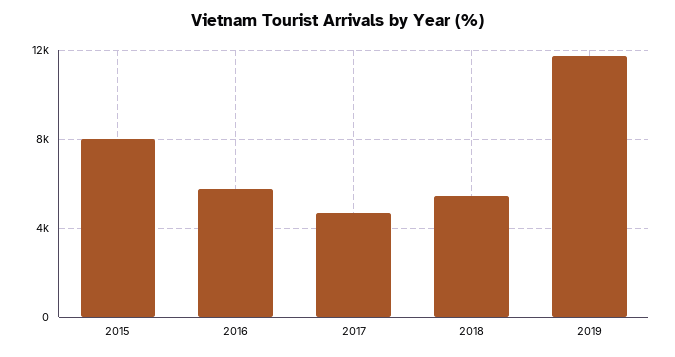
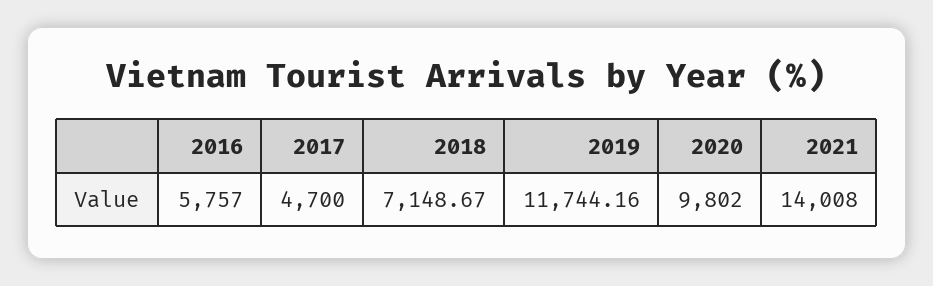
2015: 8000 -> none
2018: 5500 -> 7148.67
2020: none -> 9802
2021: none -> 14008

